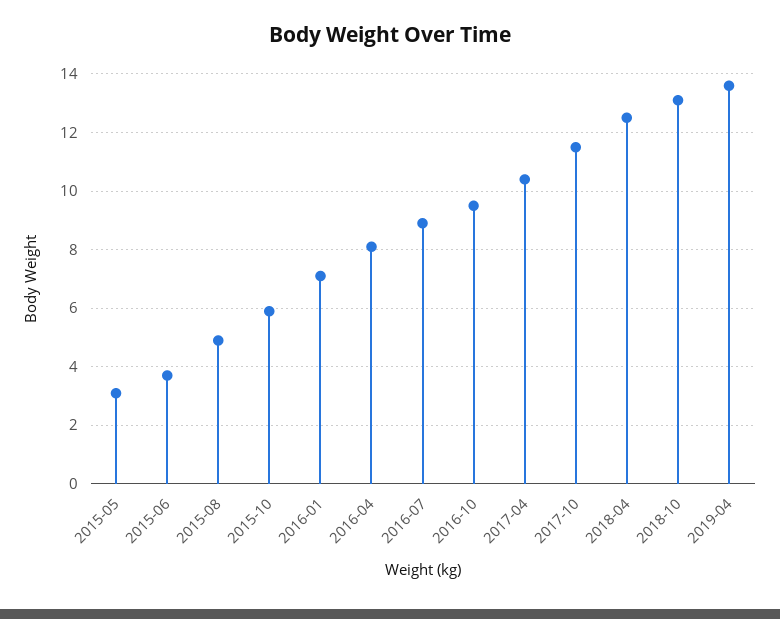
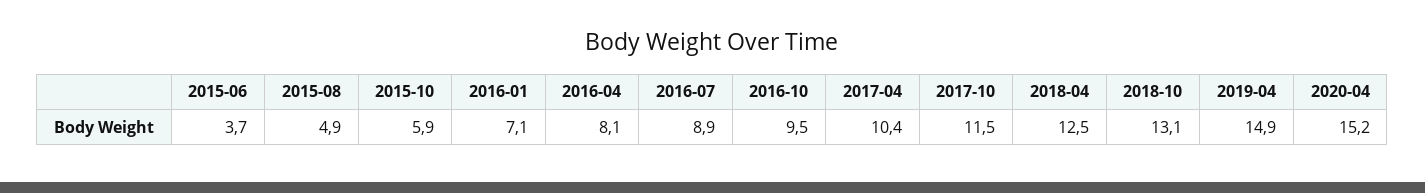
2015-05: 3 -> none
2019-04: 13.5 -> 14.9
2020-04: none -> 15.2

